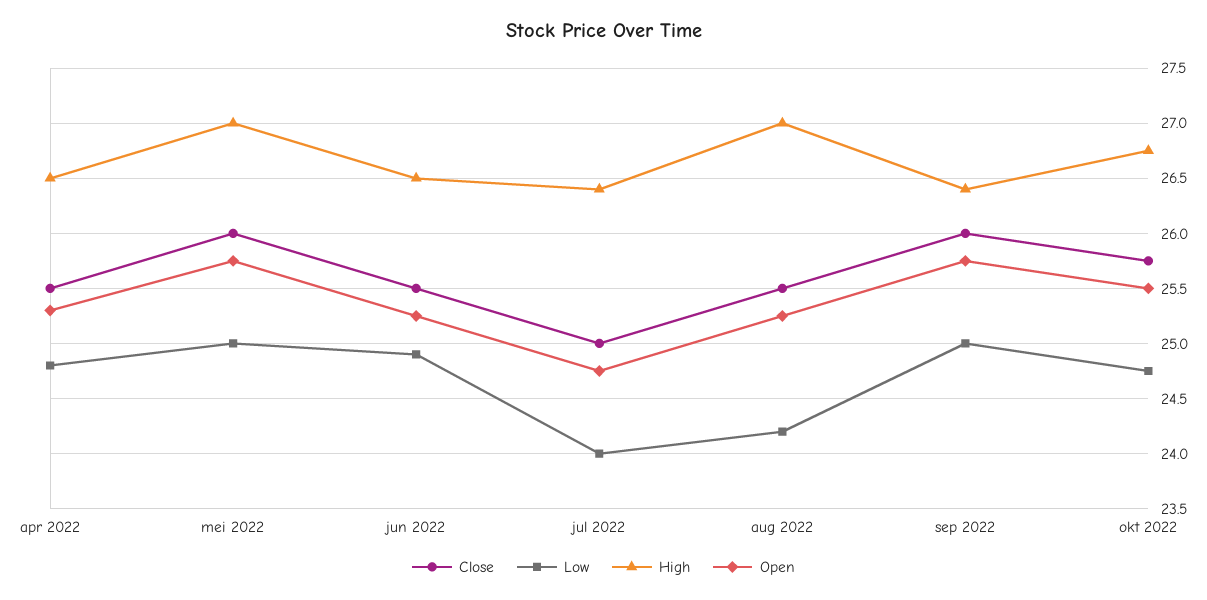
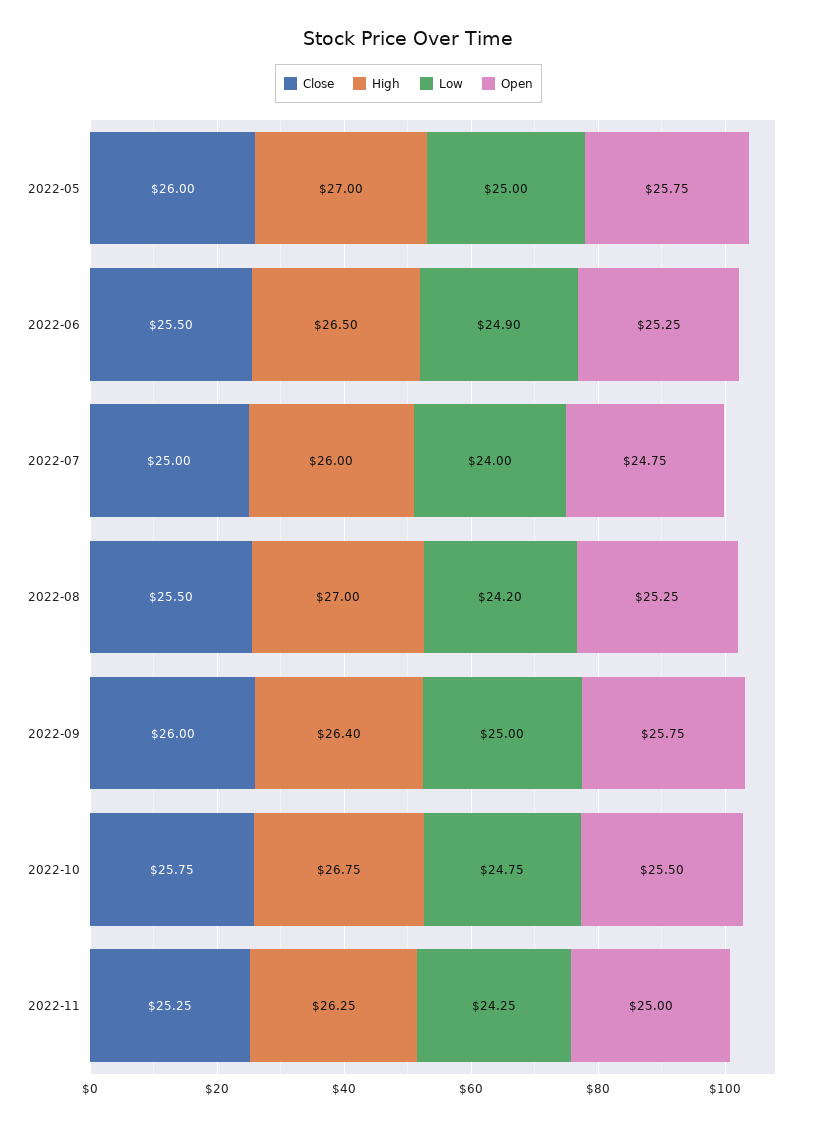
Close, apr 2022: 25.5 -> none
Low, apr 2022: 24.8 -> none
High, apr 2022: 26.5 -> none
Open, apr 2022: 25.3 -> none
High, jul 2022: 26.4 -> 26
Close, 2022-11: none -> 25.25
High, 2022-11: none -> 26.25
Low, 2022-11: none -> 24.25
Open, 2022-11: none -> 25

